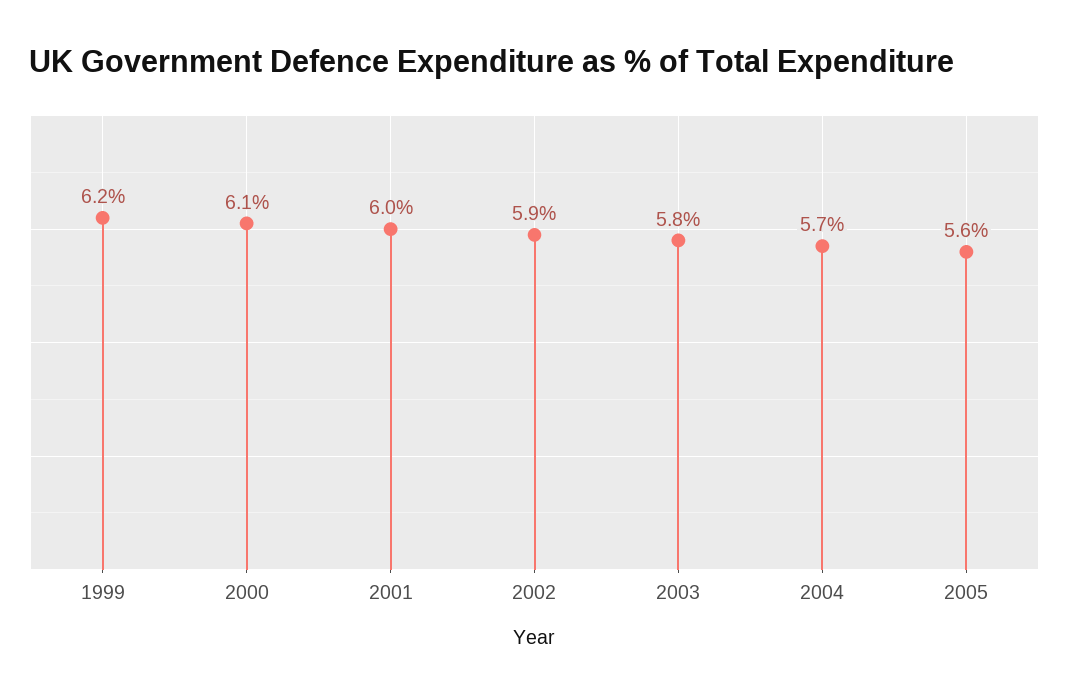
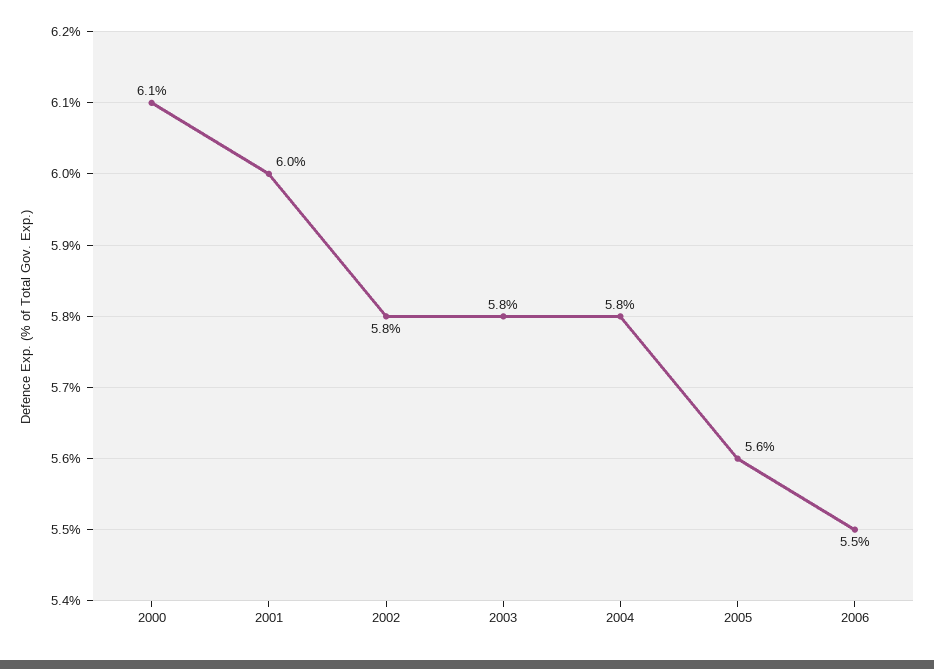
1999: 6.2 -> none
2002: 5.9 -> 5.8
2004: 5.7 -> 5.8
2006: none -> 5.5

